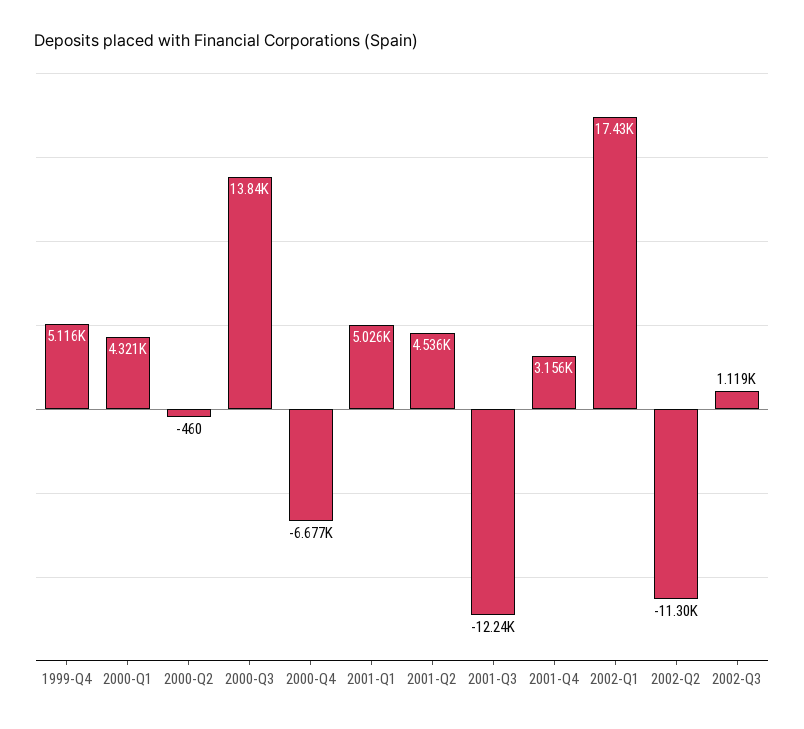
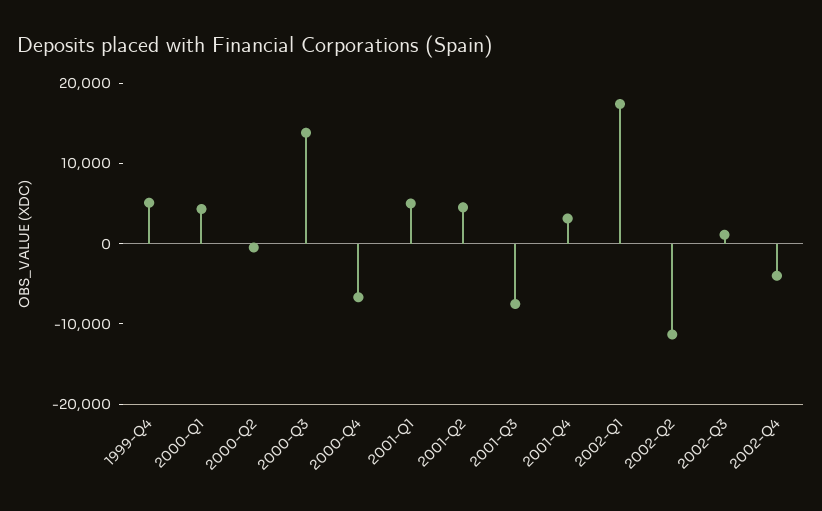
2001-Q3: -12240 -> -8000
2002-Q4: none -> -4000

